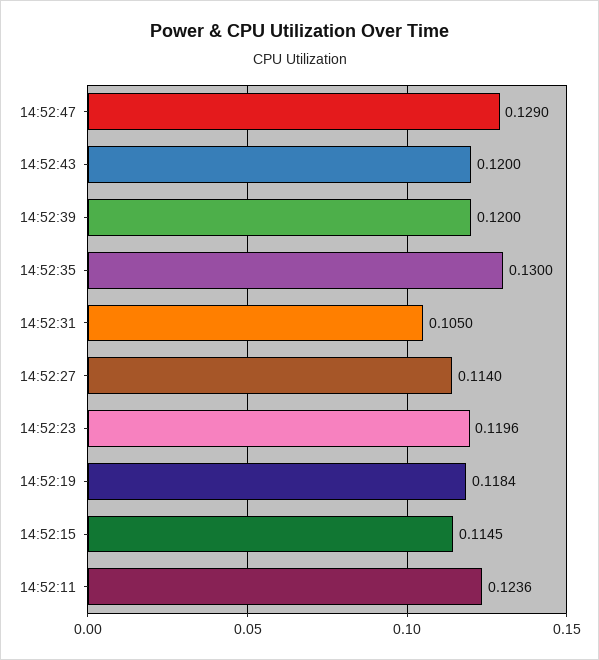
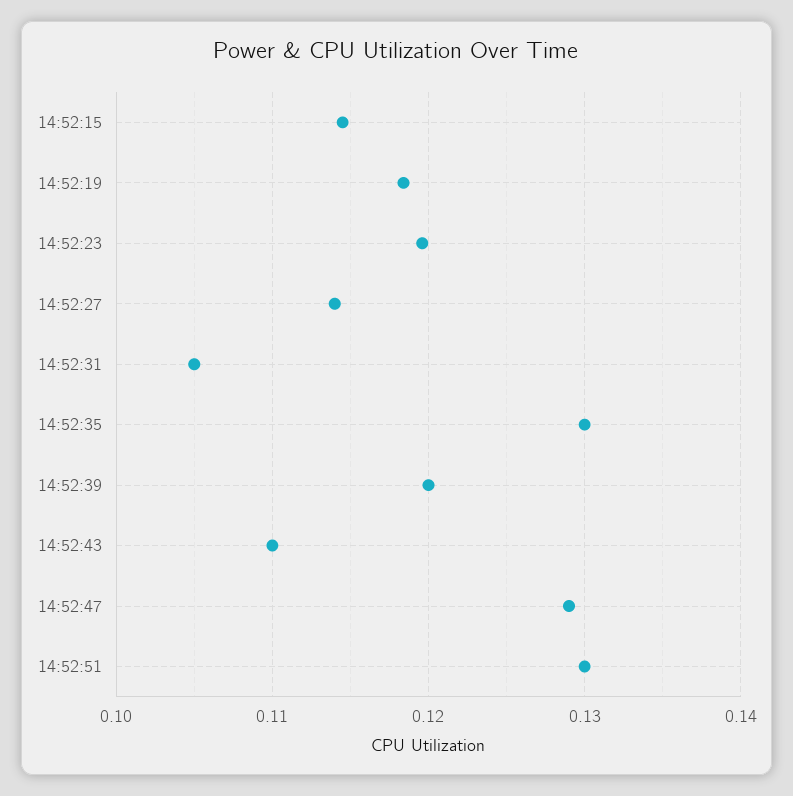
14:52:43: 0.12 -> 0.11
14:52:11: 0.1236 -> none
14:52:51: none -> 0.13

